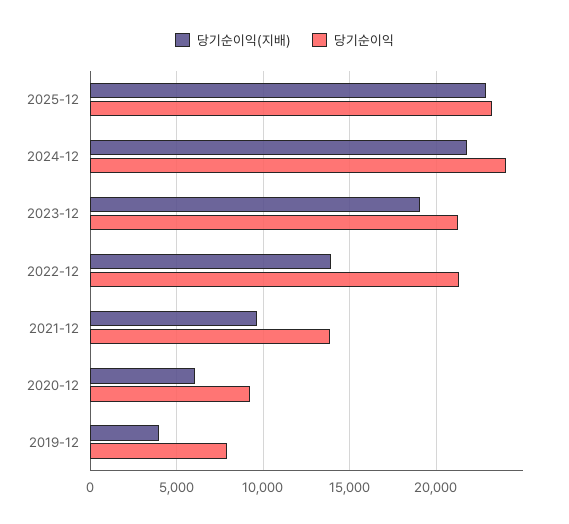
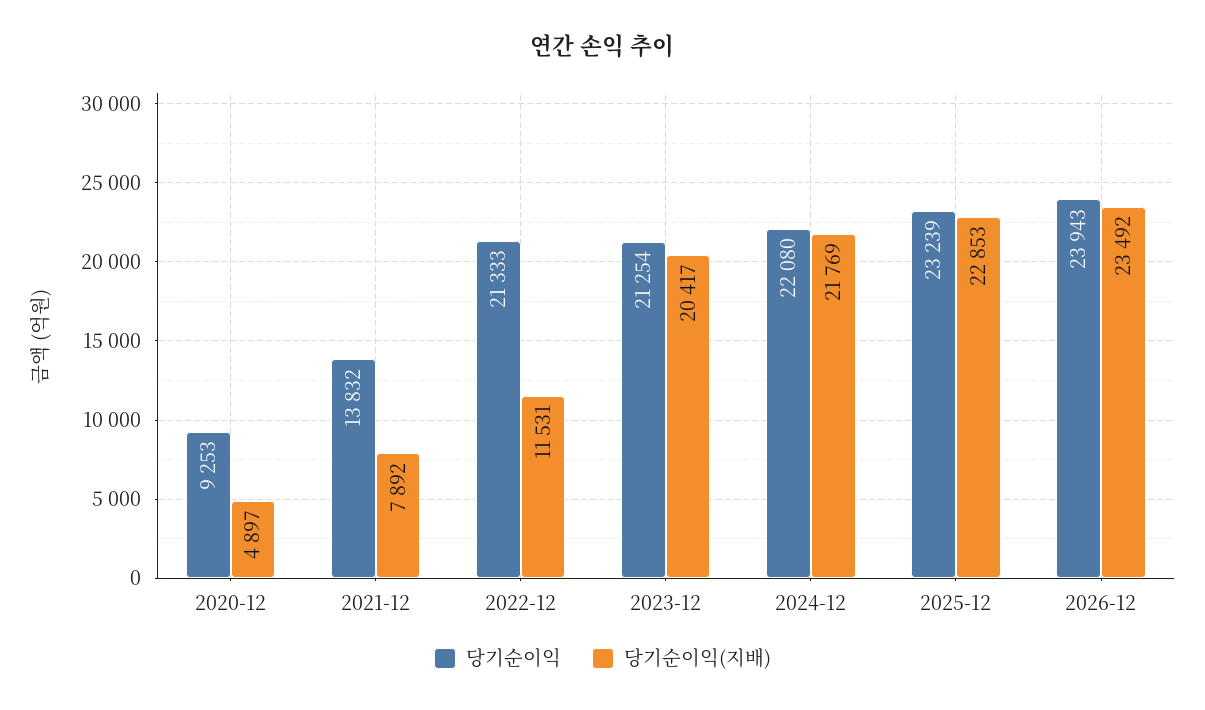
당기순이익, 2024-12: 24000 -> 22080
당기순이익(지배), 2023-12: 19000 -> 20417
당기순이익(지배), 2022-12: 14000 -> 11531
당기순이익(지배), 2021-12: 9500 -> 7892
당기순이익(지배), 2020-12: 6000 -> 4897
당기순이익(지배), 2019-12: 4000 -> none
당기순이익, 2019-12: 8000 -> none
당기순이익, 2026-12: none -> 23943
당기순이익(지배), 2026-12: none -> 23492

